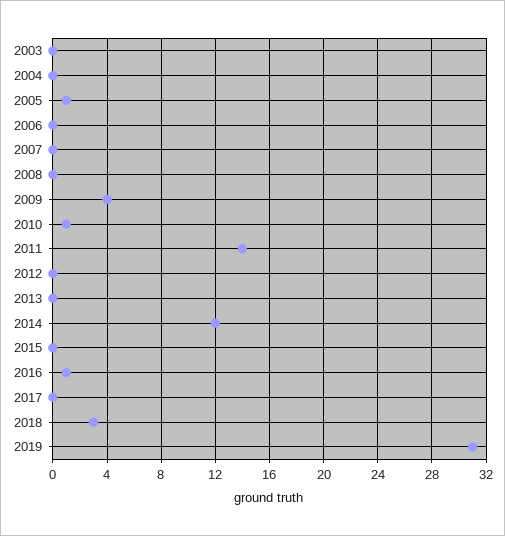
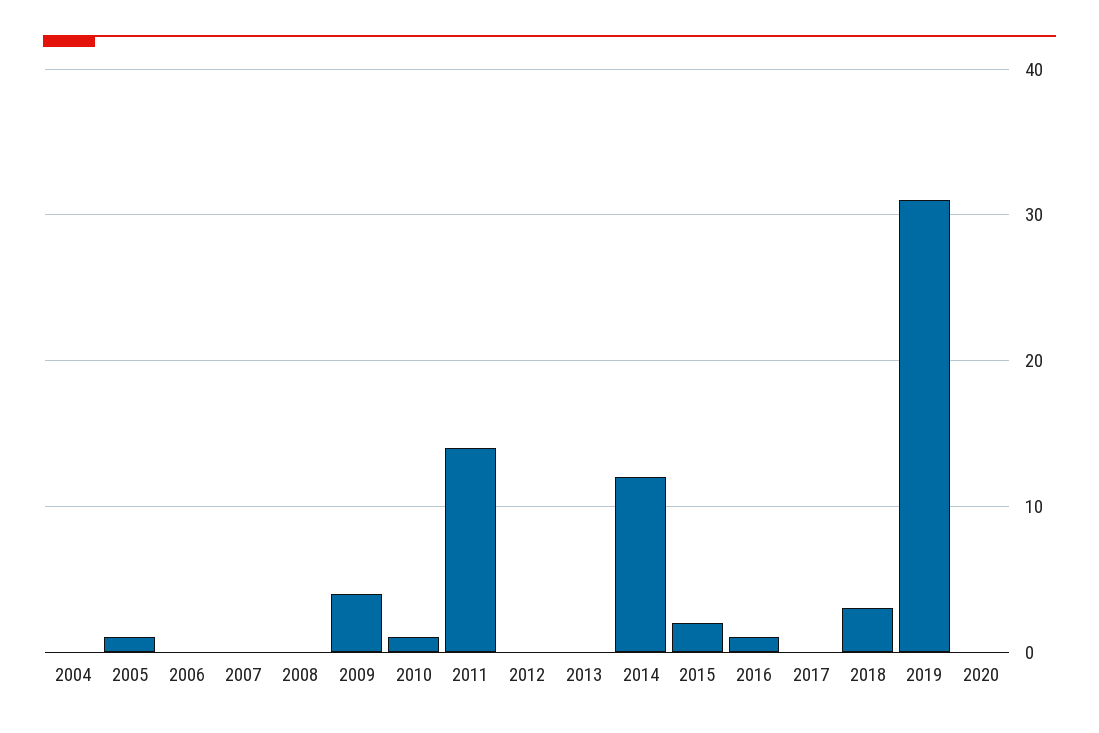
2003: 0 -> none
2015: 0 -> 2
2020: none -> 0

